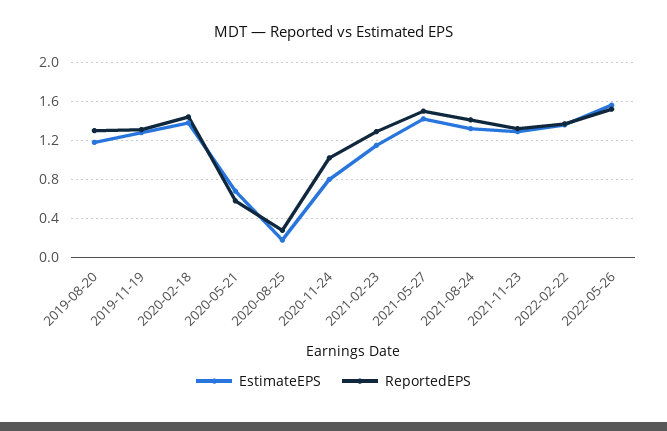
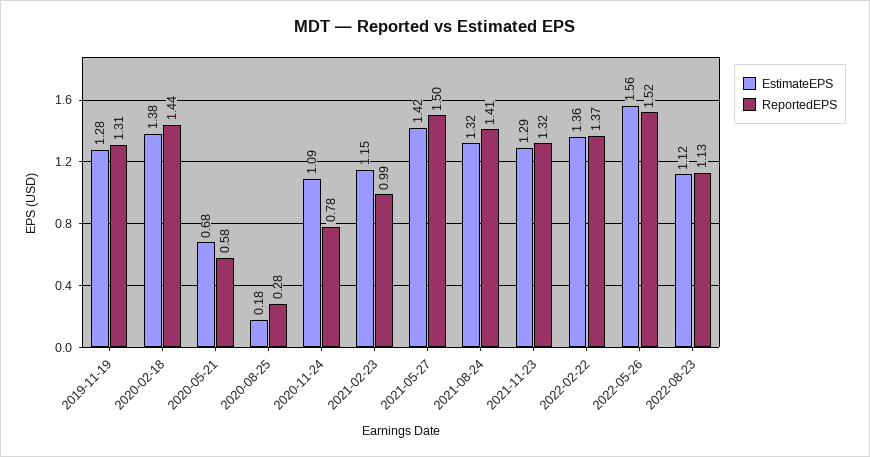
EstimateEPS, 2019-08-20: 1.2 -> none
ReportedEPS, 2019-08-20: 1.3 -> none
EstimateEPS, 2020-11-24: 0.8 -> 1.09
ReportedEPS, 2020-11-24: 1 -> 0.78
ReportedEPS, 2021-02-23: 1.3 -> 0.99
EstimateEPS, 2022-08-23: none -> 1.12
ReportedEPS, 2022-08-23: none -> 1.13

